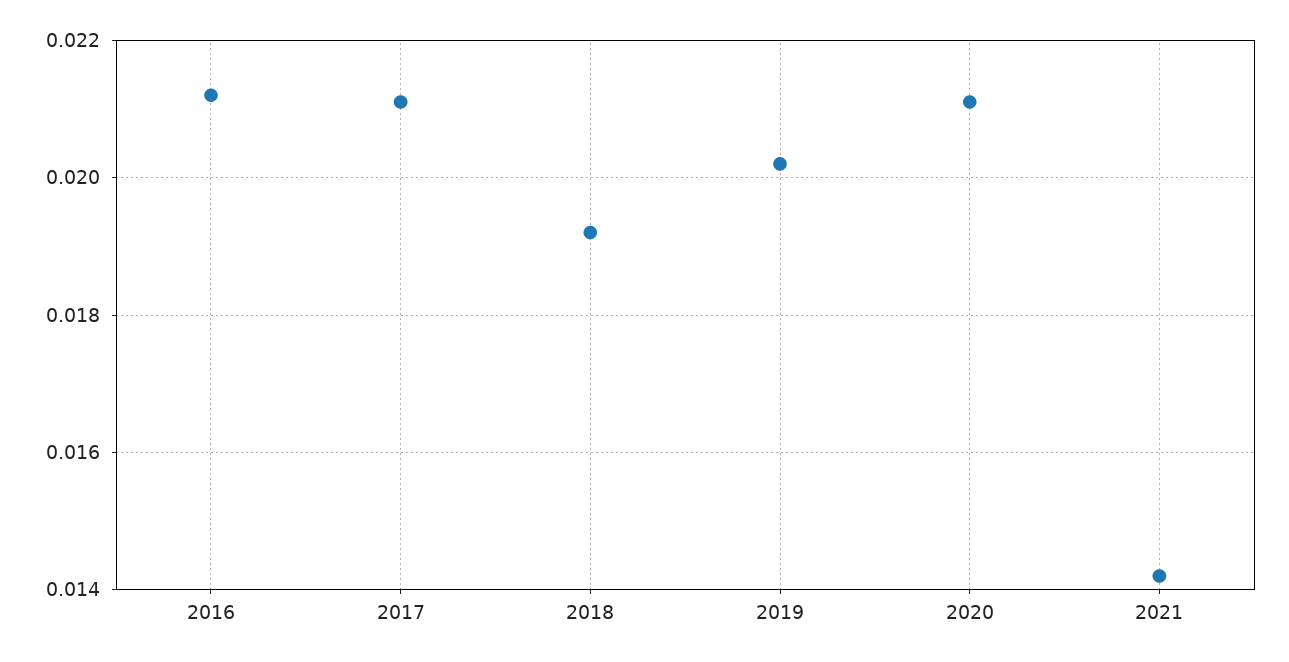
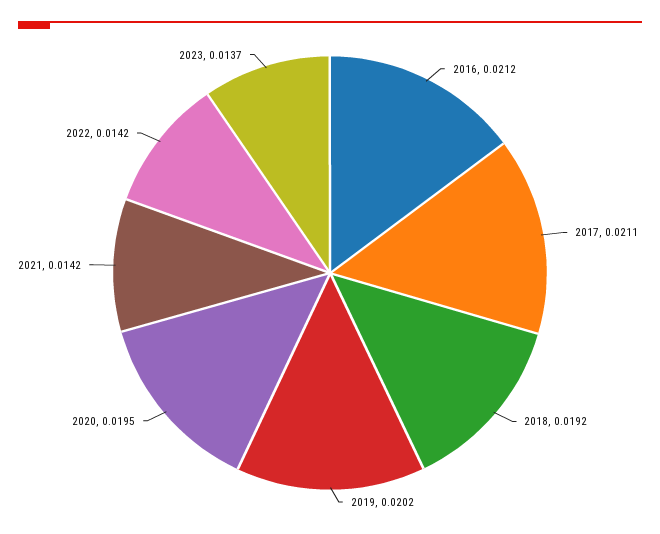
2020: 0.021 -> 0.0195
2022: none -> 0.0142
2023: none -> 0.0137

